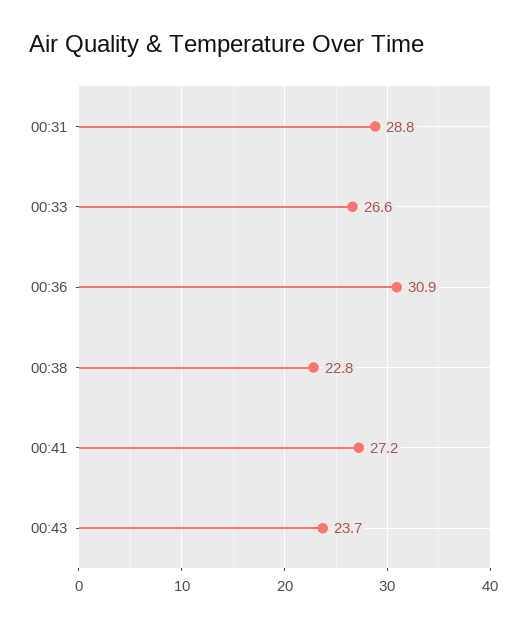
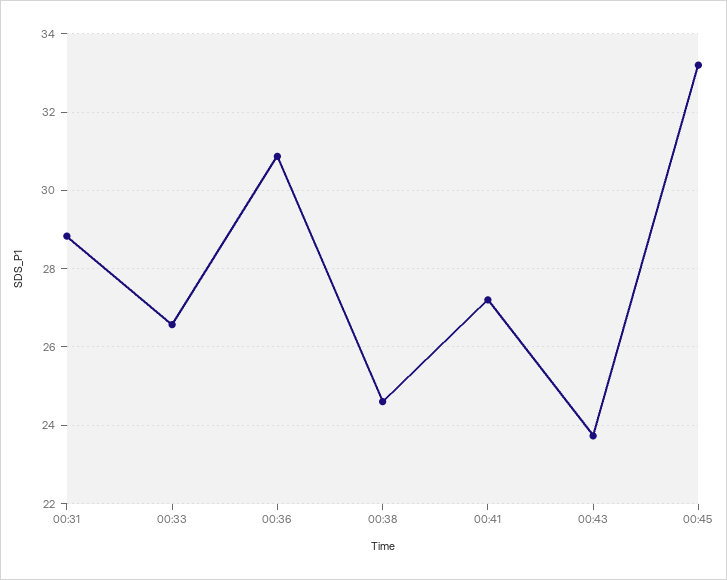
00:38: 22.8 -> 24.6
00:45: none -> 33.2

